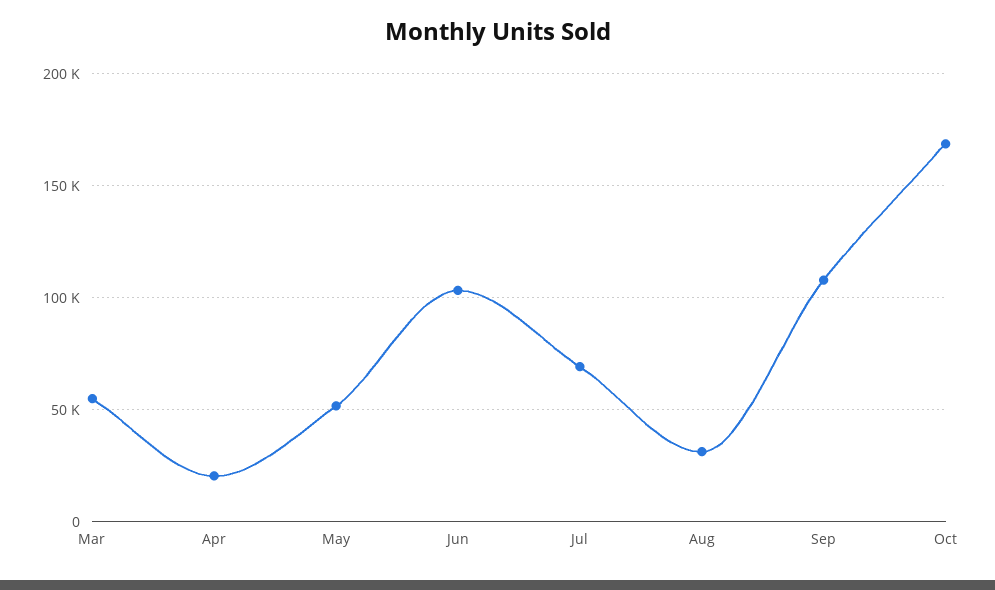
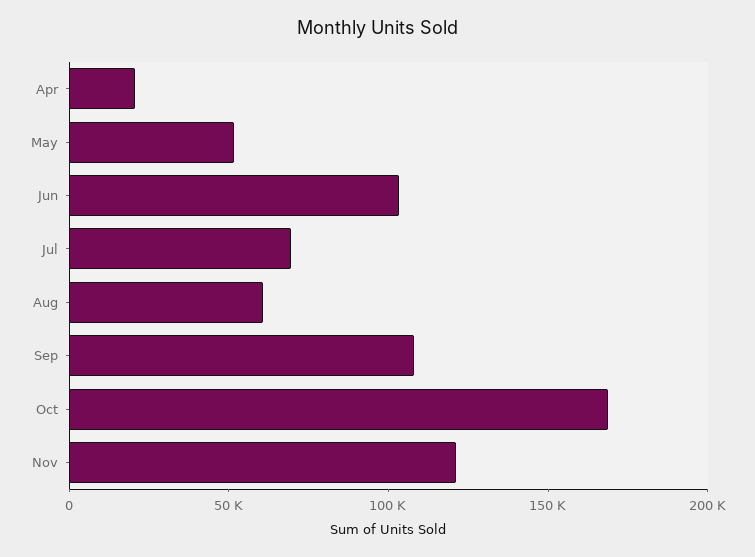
Mar: 55000 -> none
Aug: 30000 -> 60000
Nov: none -> 120000

